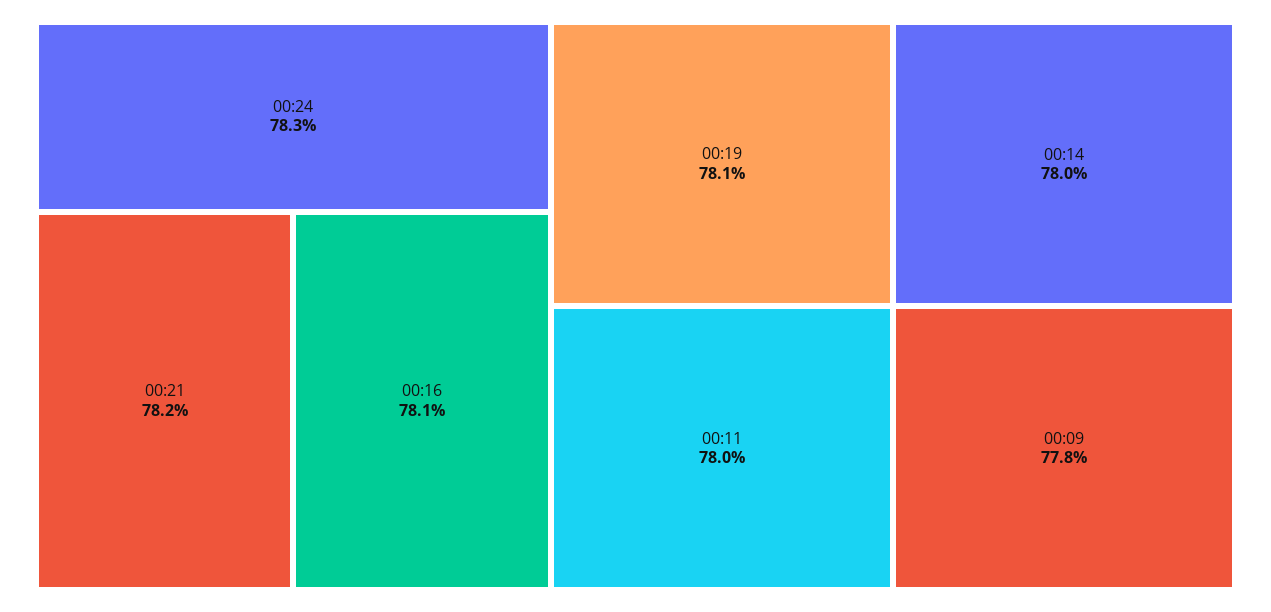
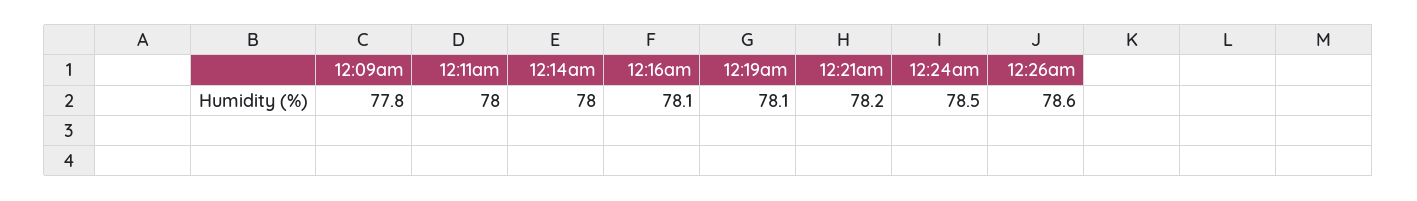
00:24: 78.3 -> 78.5
12:26am: none -> 78.6

